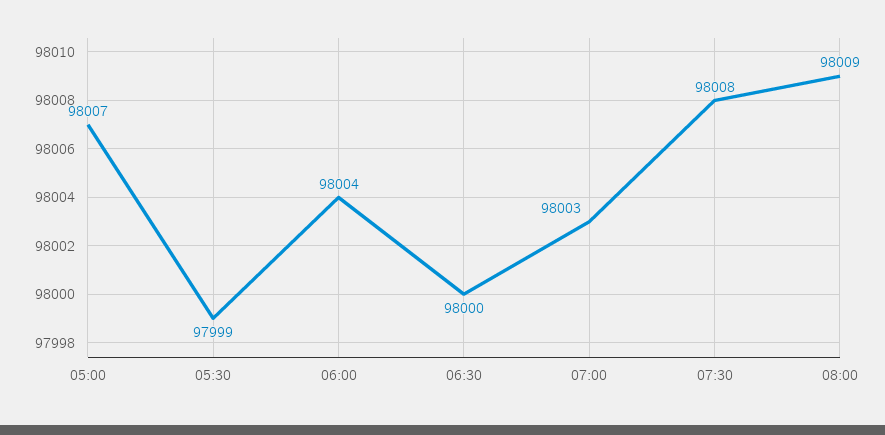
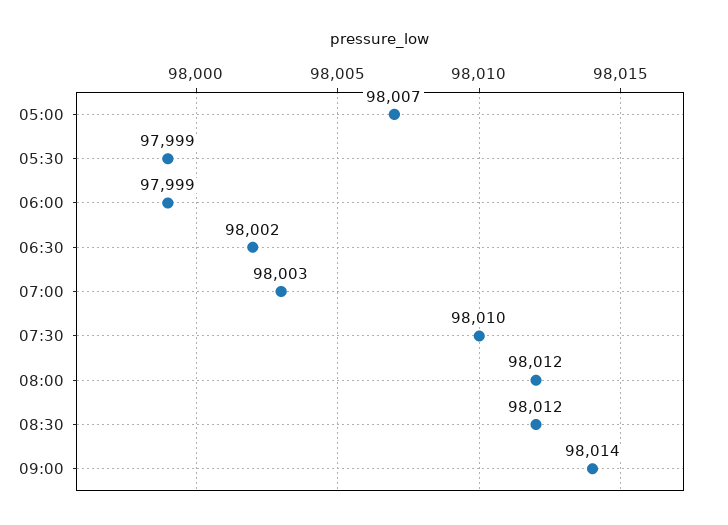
06:00: 98004 -> 97999
06:30: 98000 -> 98002
07:30: 98008 -> 98010
08:00: 98009 -> 98012
08:30: none -> 98012
09:00: none -> 98014

